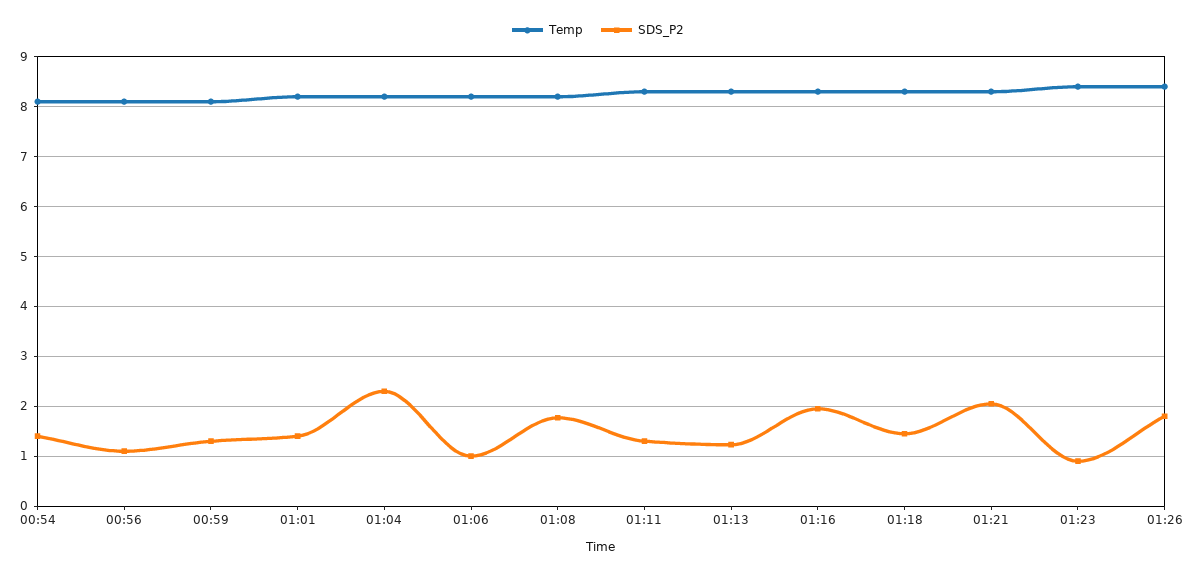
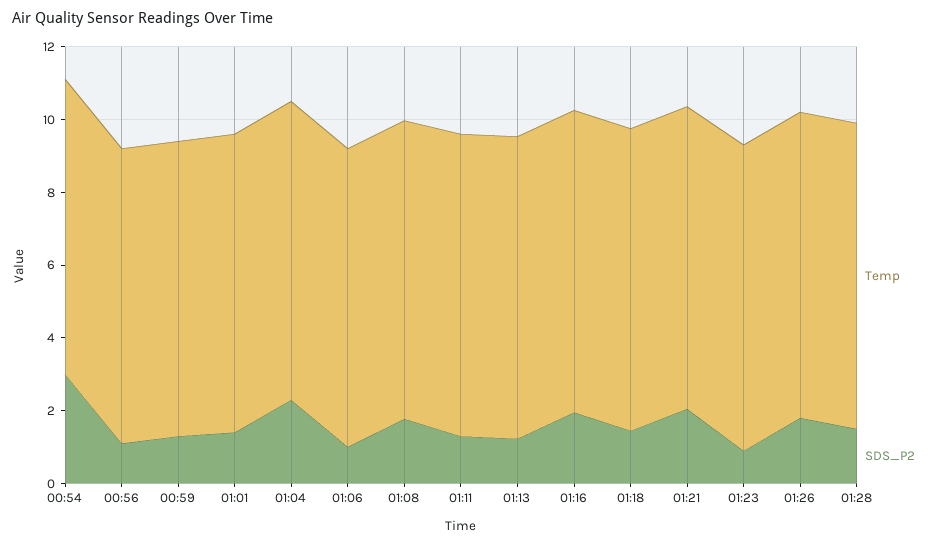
SDS_P2, 00:54: 1.4 -> 3
Temp, 01:28: none -> 8.5
SDS_P2, 01:28: none -> 1.5

